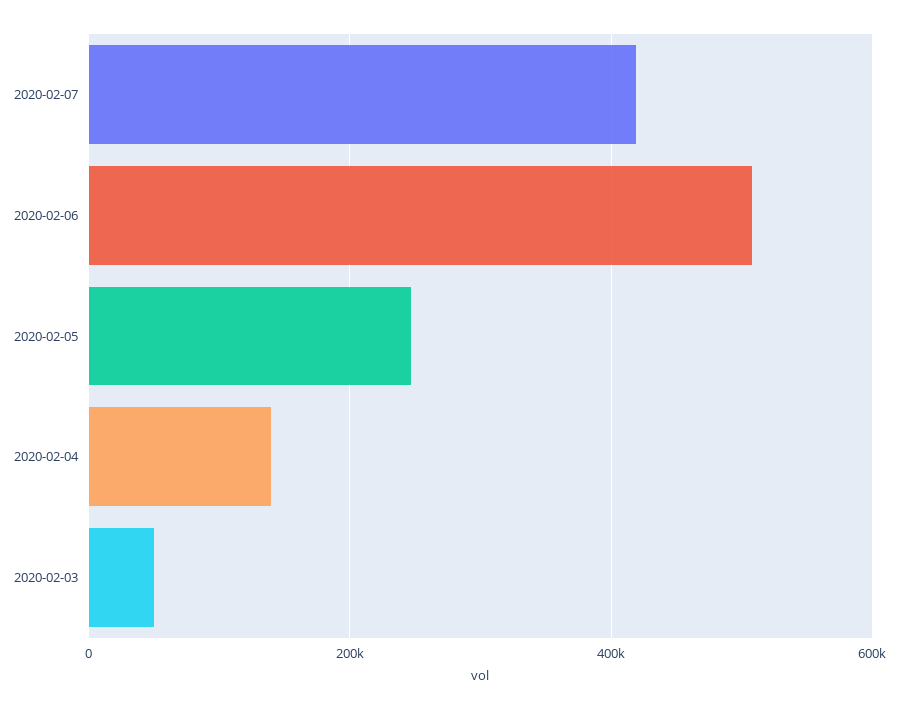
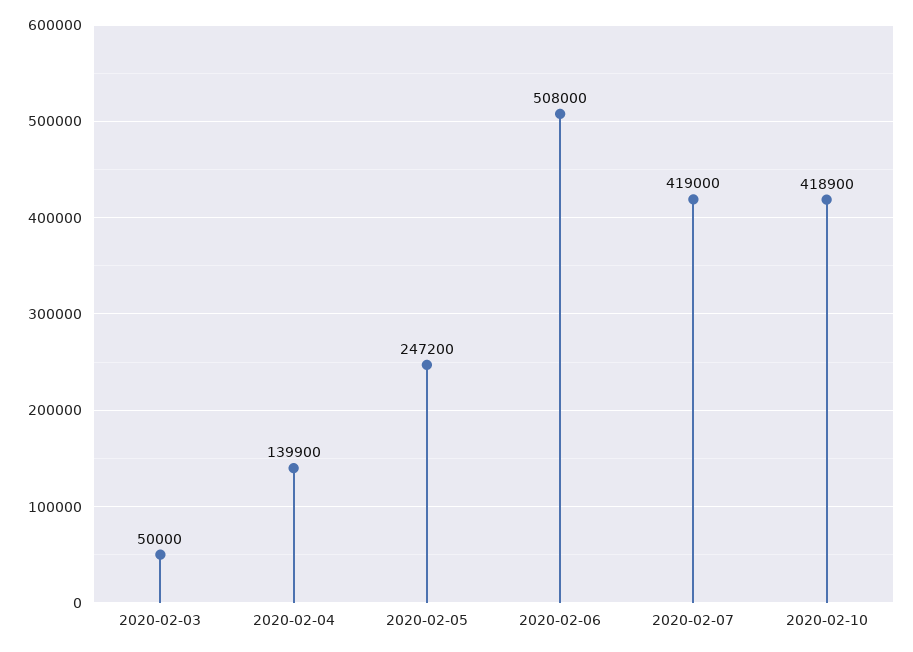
2020-02-10: none -> 418900

